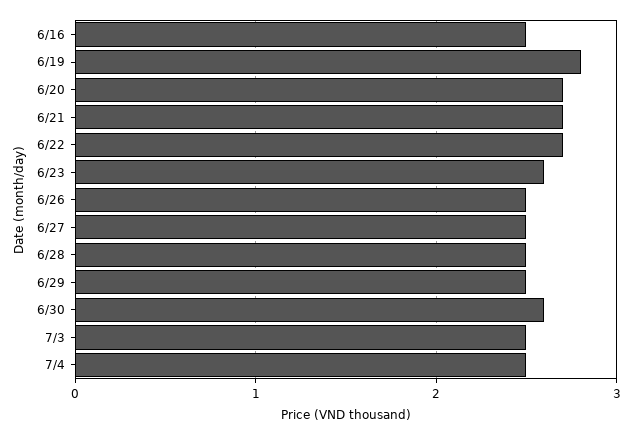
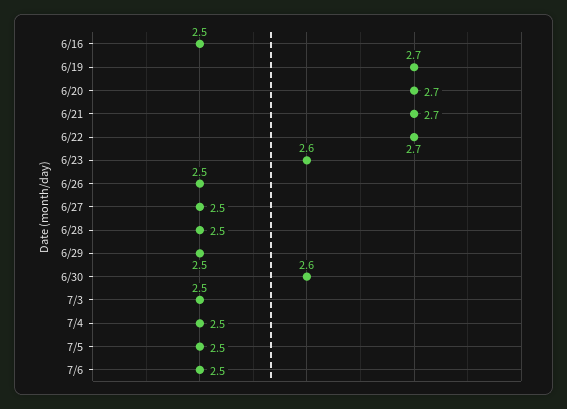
6/19: 2.8 -> 2.7
7/5: none -> 2.5
7/6: none -> 2.5

